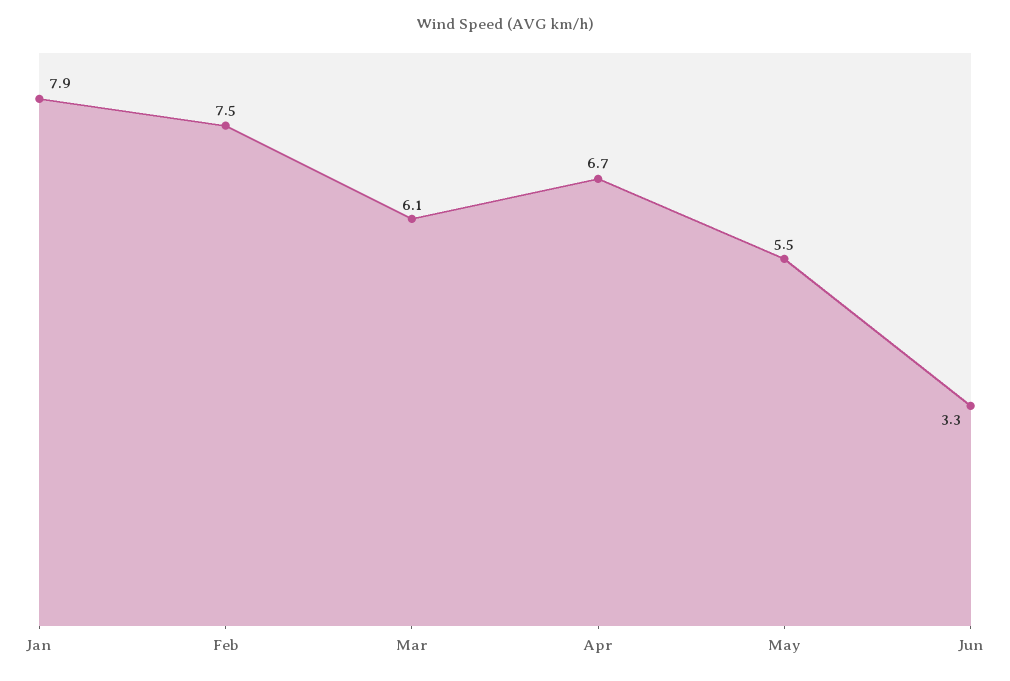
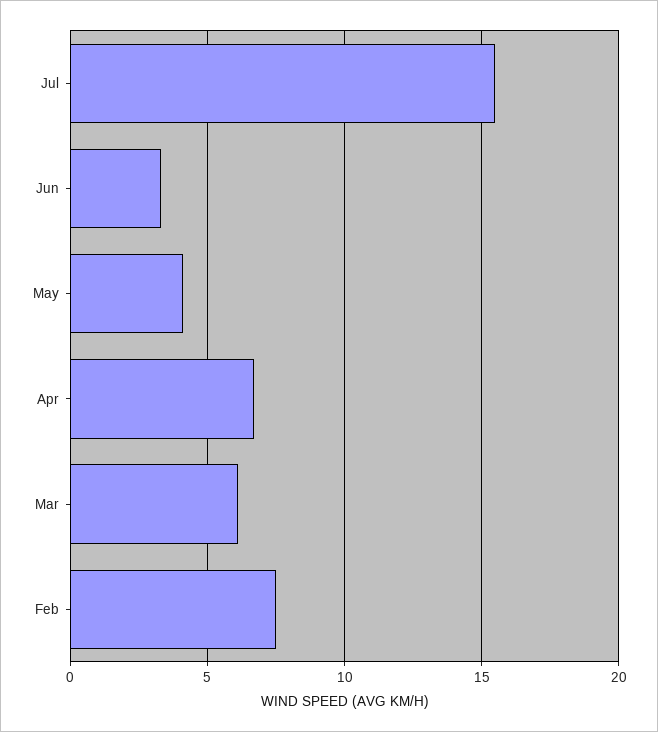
Jan: 7.9 -> none
May: 5.5 -> 4
Jul: none -> 15.5

